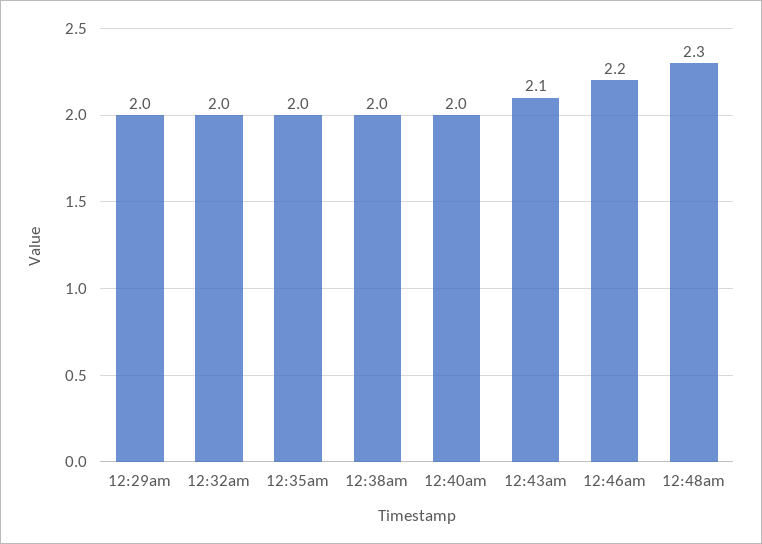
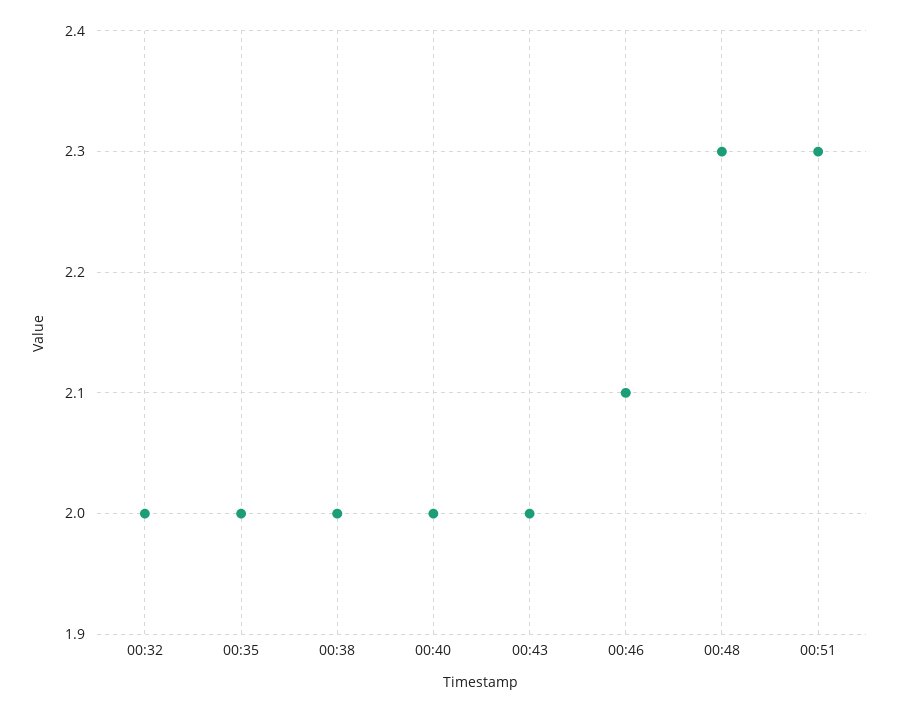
12:29am: 2 -> none
12:43am: 2.1 -> 2
12:46am: 2.2 -> 2.1
00:51: none -> 2.3

